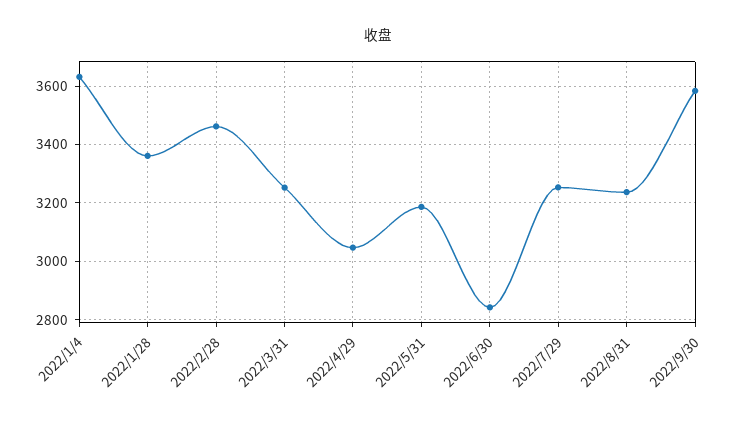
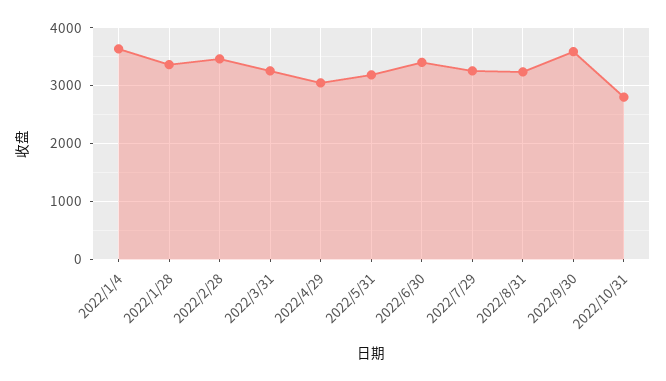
2022/6/30: 2850 -> 3400
2022/10/31: none -> 2800

